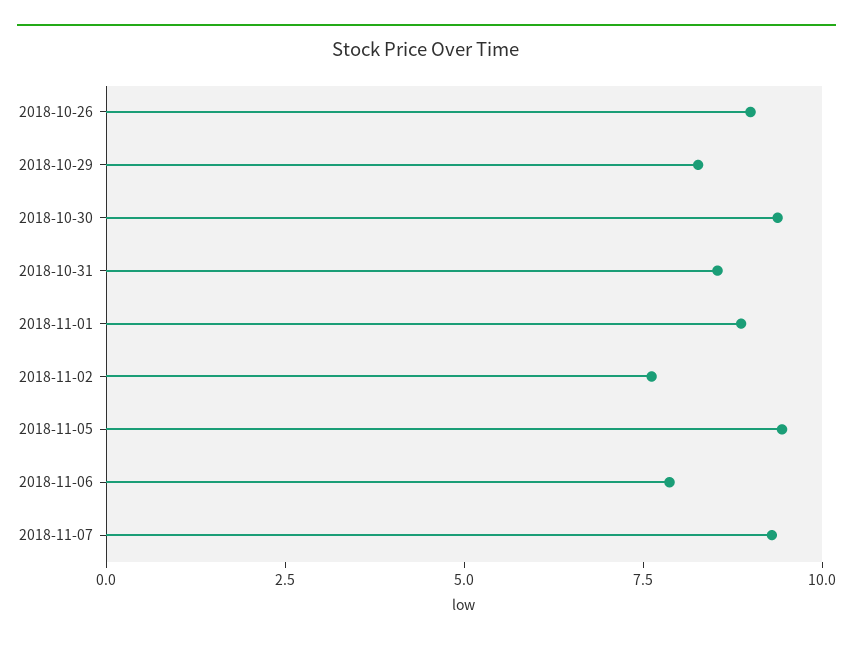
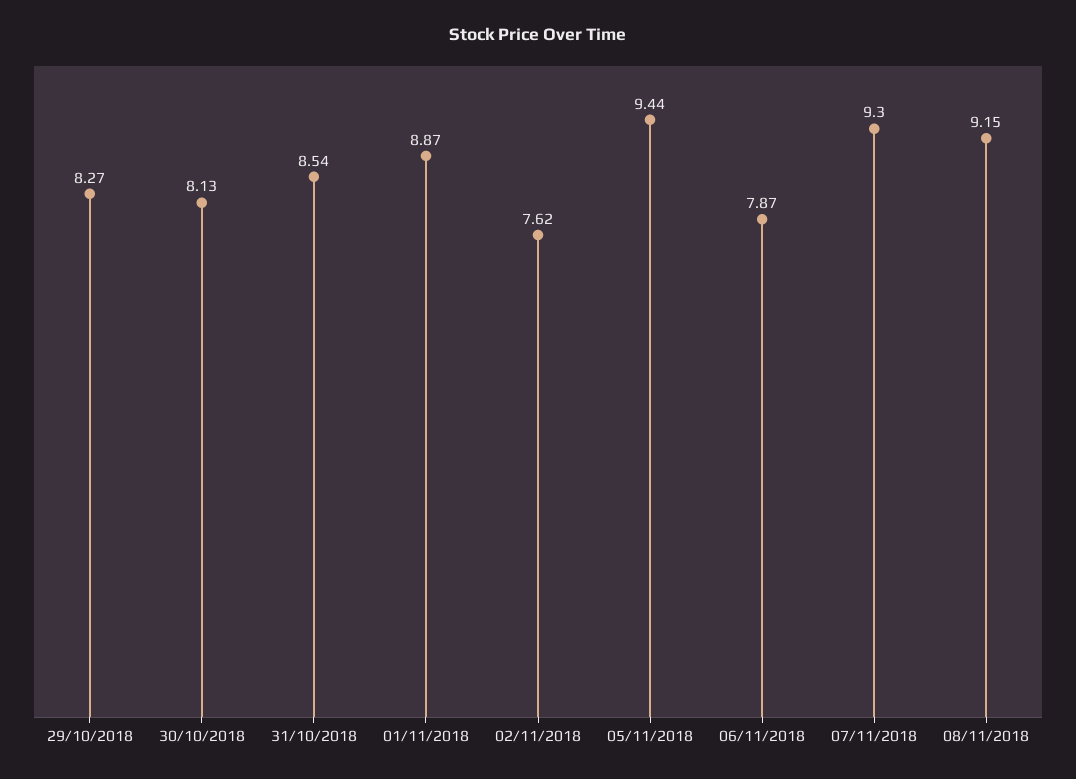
2018-10-26: 9 -> none
2018-10-30: 9.5 -> 8.13
08/11/2018: none -> 9.15

